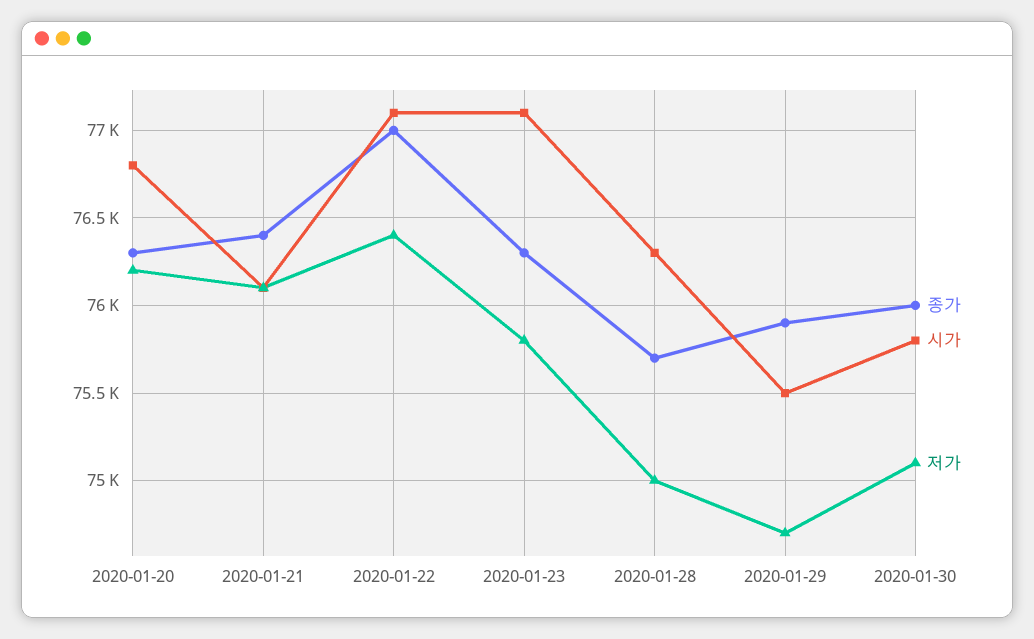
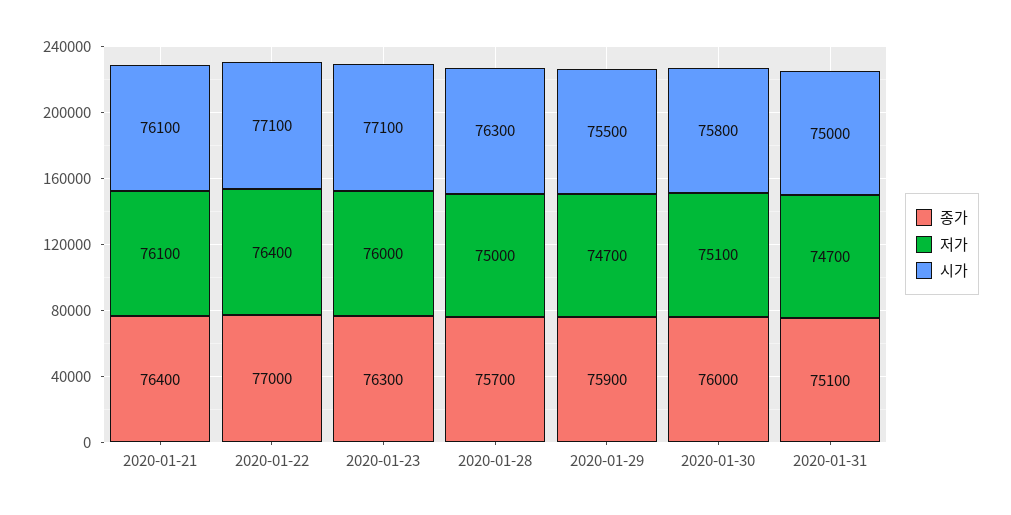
종가, 2020-01-20: 76300 -> none
시가, 2020-01-20: 76800 -> none
저가, 2020-01-20: 76200 -> none
저가, 2020-01-23: 75800 -> 76000
종가, 2020-01-31: none -> 75100
저가, 2020-01-31: none -> 74700
시가, 2020-01-31: none -> 75000

